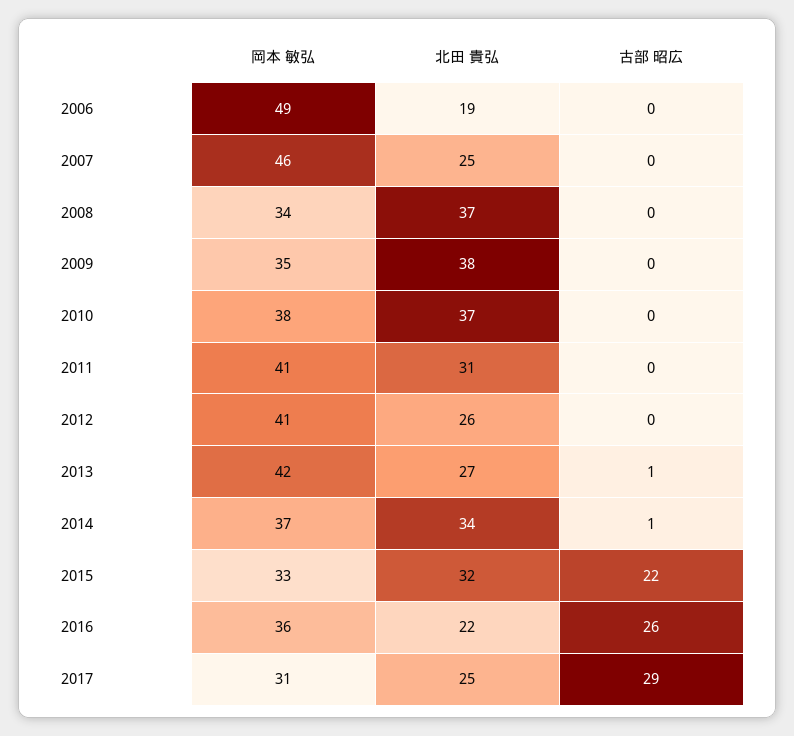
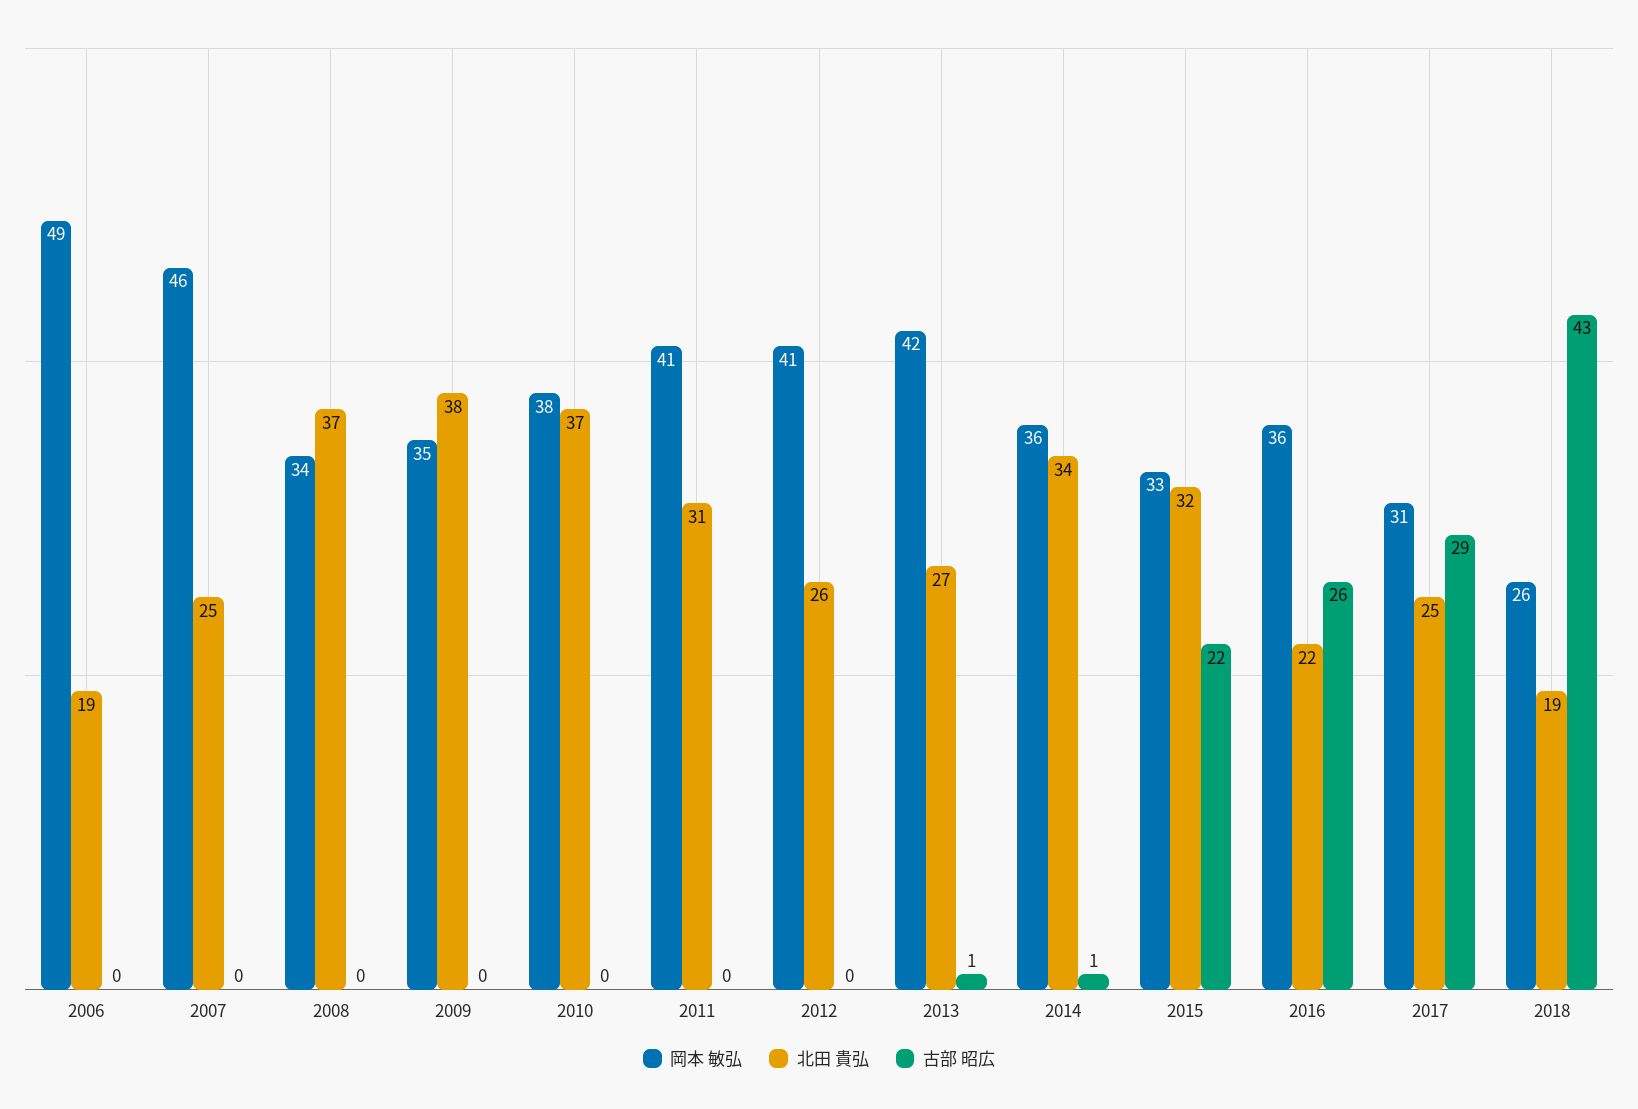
岡本 敏弘, 2014: 37 -> 36
岡本 敏弘, 2018: none -> 26
北田 貴弘, 2018: none -> 19
古部 昭広, 2018: none -> 43

